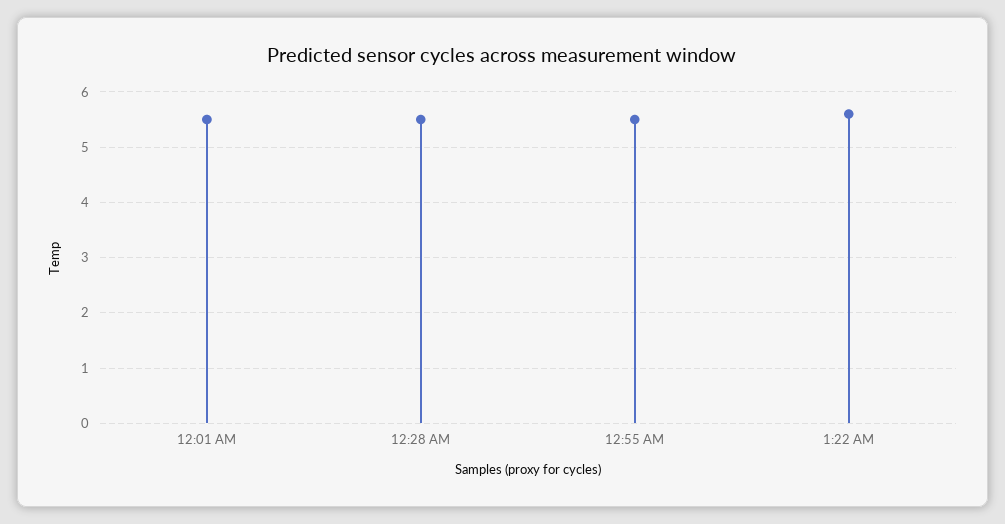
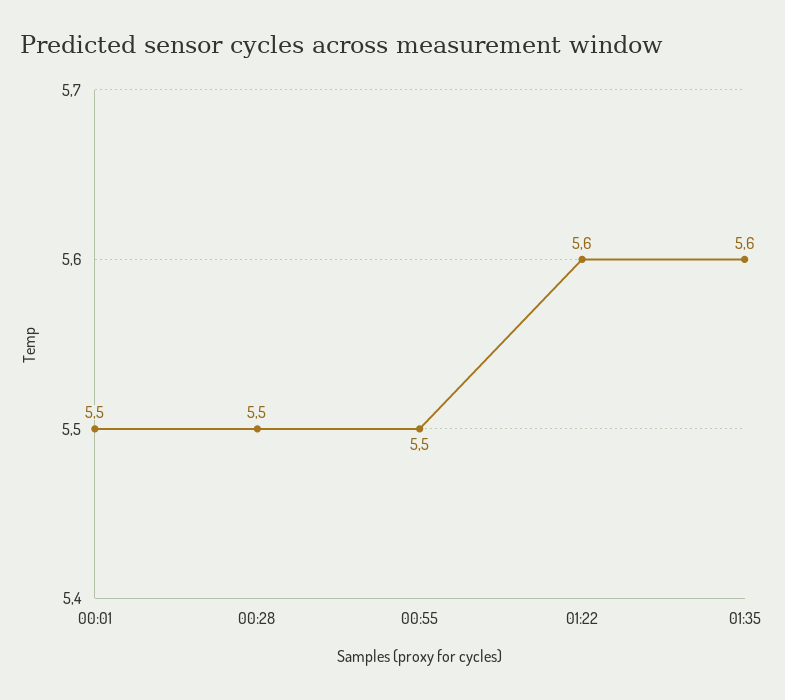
01:35: none -> 5.6

